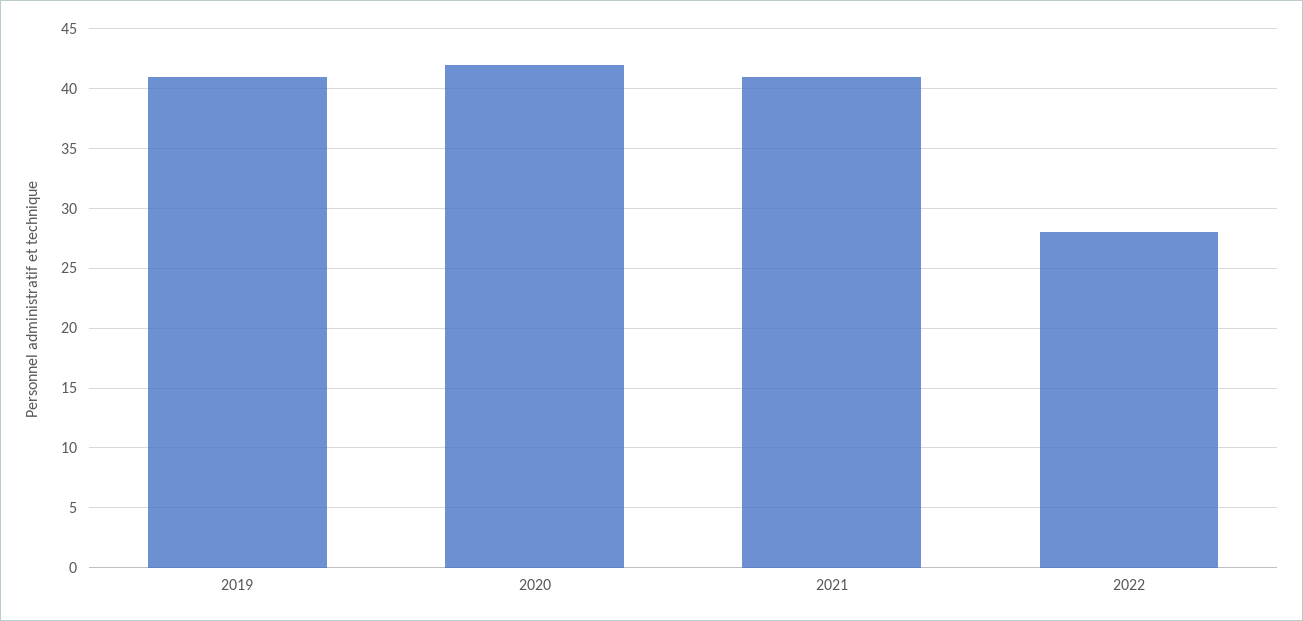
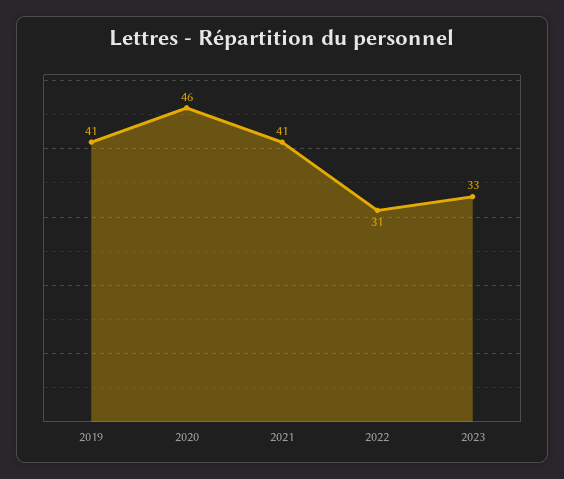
2020: 42 -> 46
2022: 28 -> 31
2023: none -> 33

